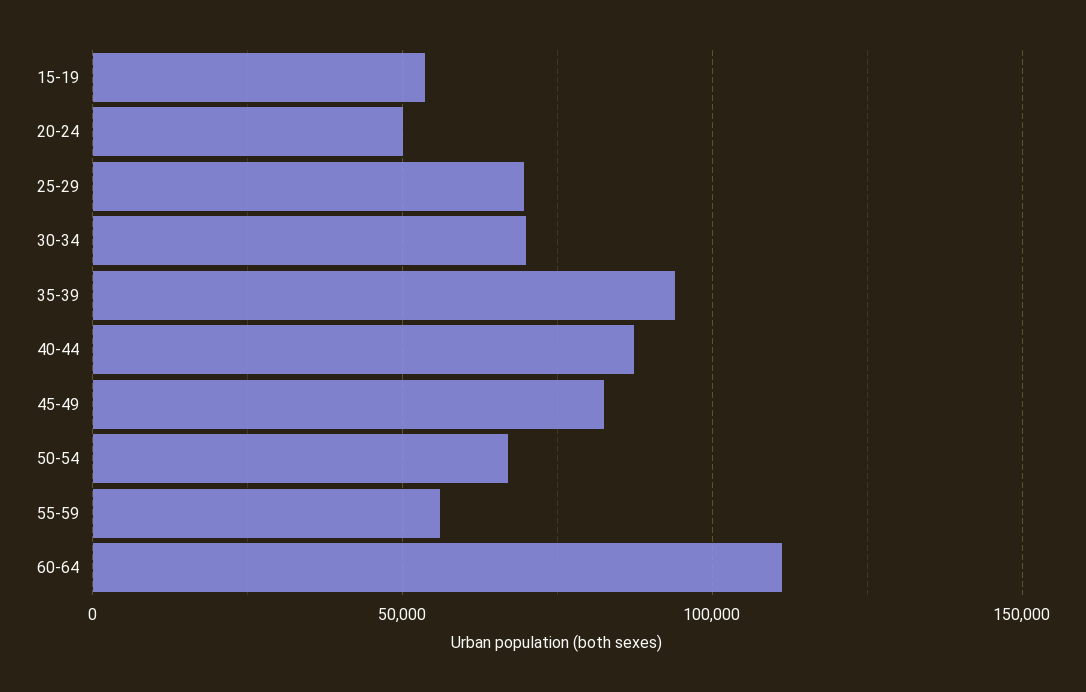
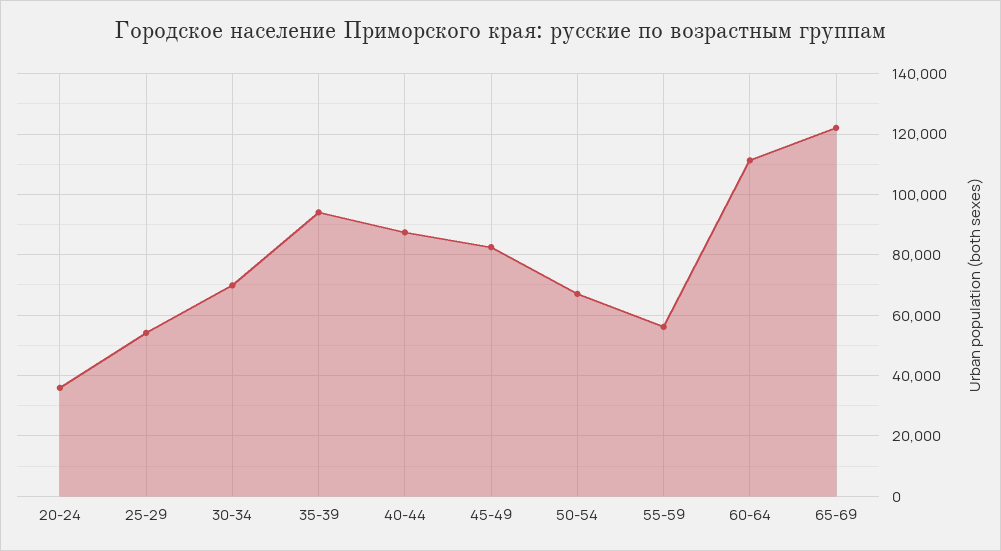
15-19: 55000 -> none
20-24: 50000 -> 36000
25-29: 70000 -> 54000
65-69: none -> 122000

